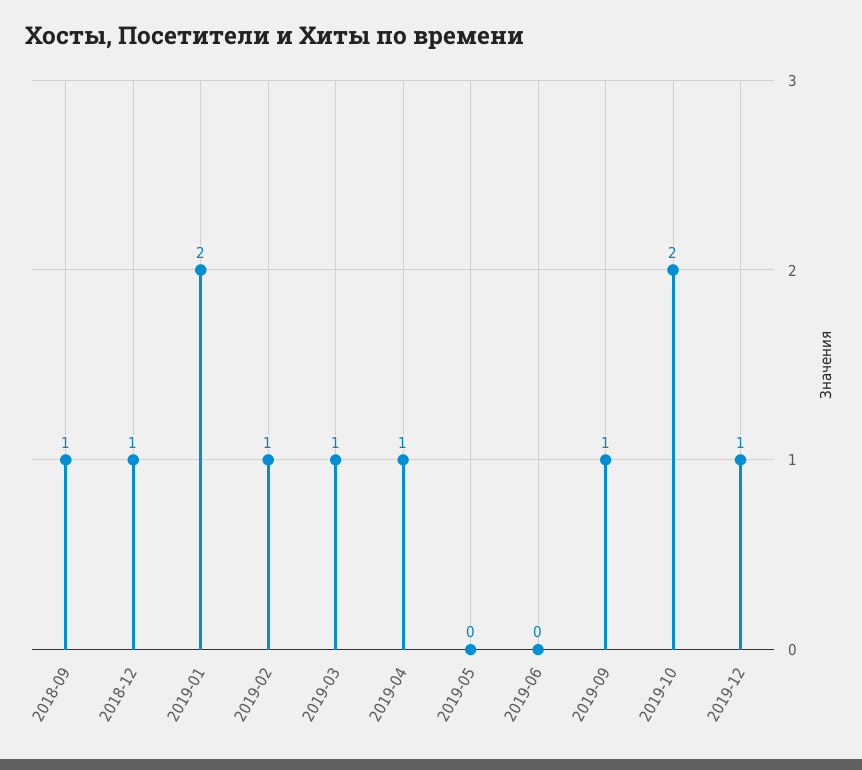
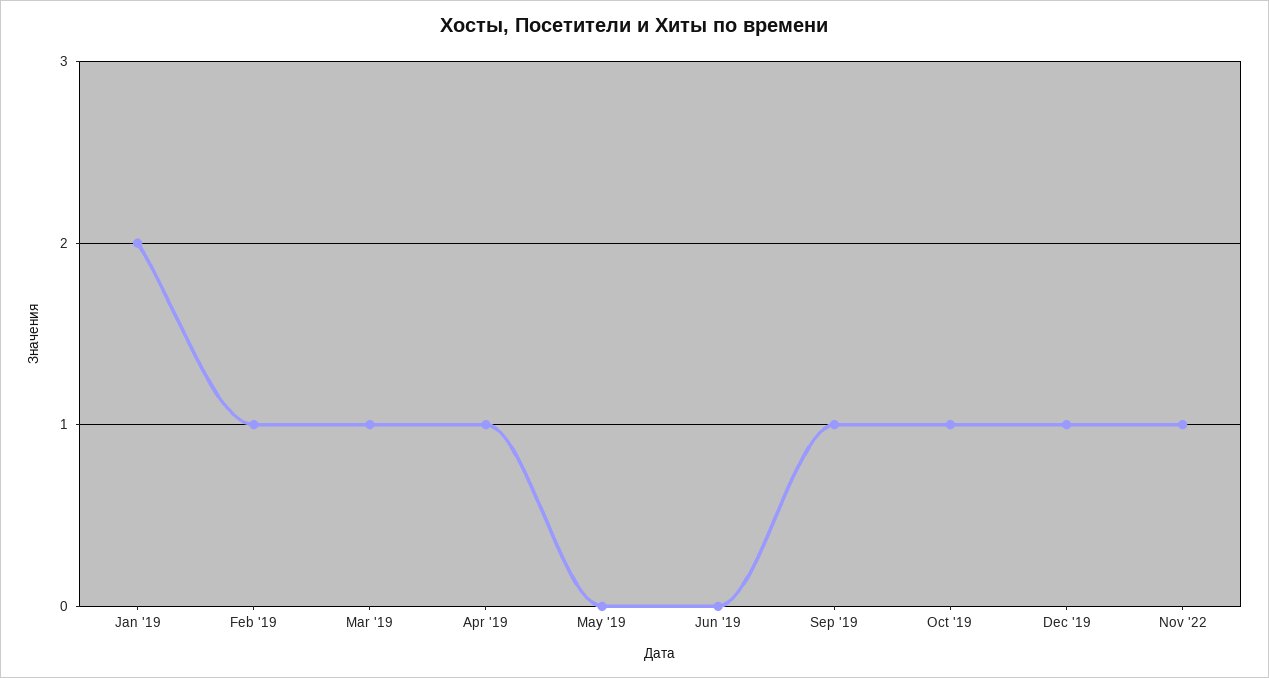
2018-09: 1 -> none
2018-12: 1 -> none
2019-10: 2 -> 1
Nov '22: none -> 1

